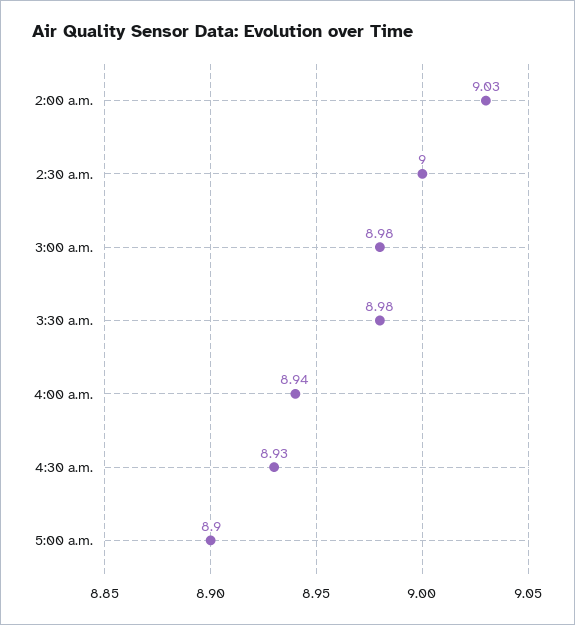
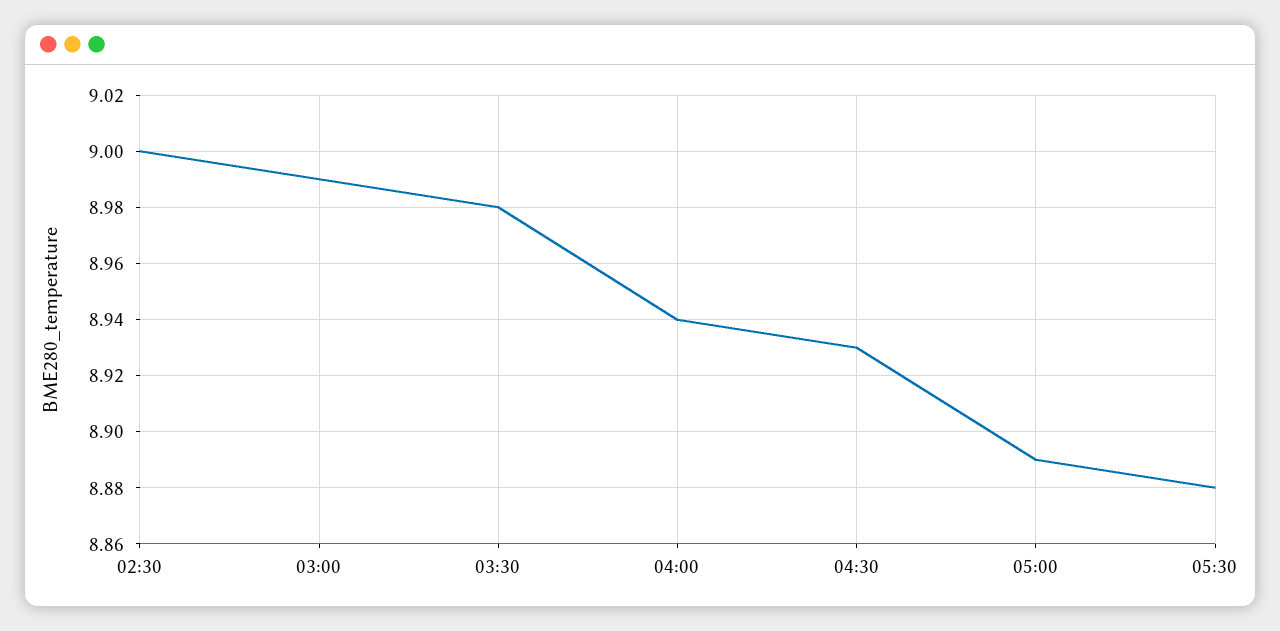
2:00 a.m.: 9.03 -> none
3:00 a.m.: 8.98 -> 8.99
5:00 a.m.: 8.9 -> 8.89
05:30: none -> 8.88

